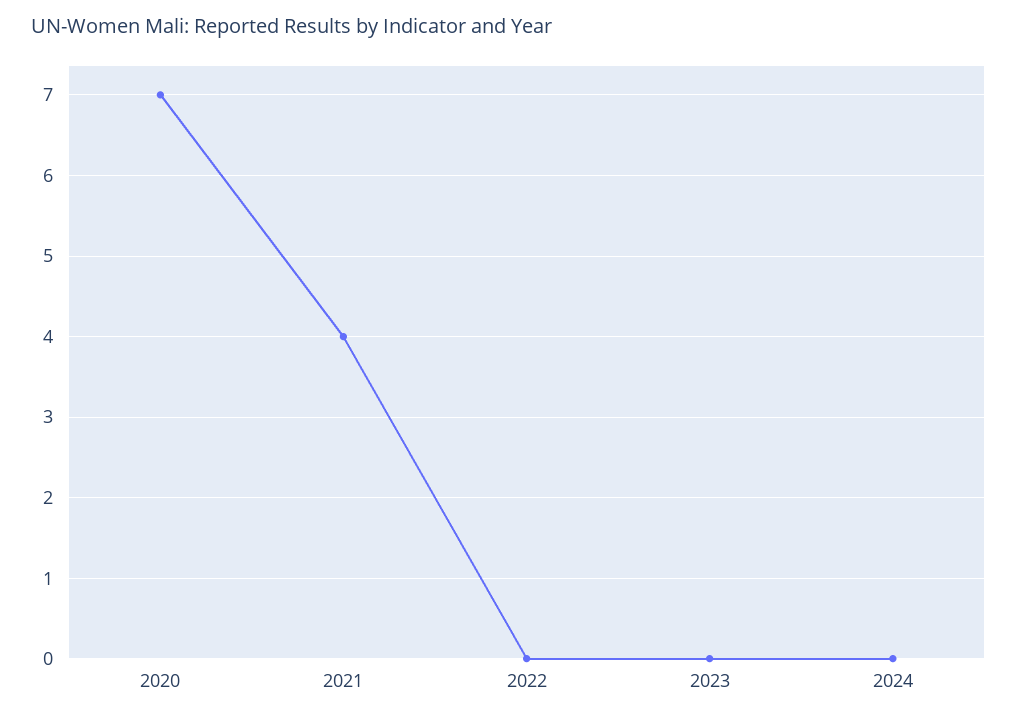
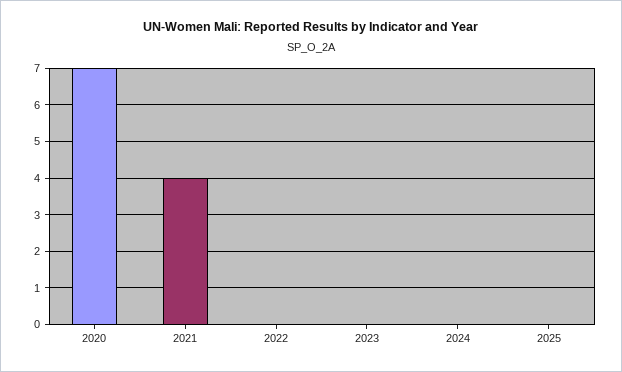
2025: none -> 0

